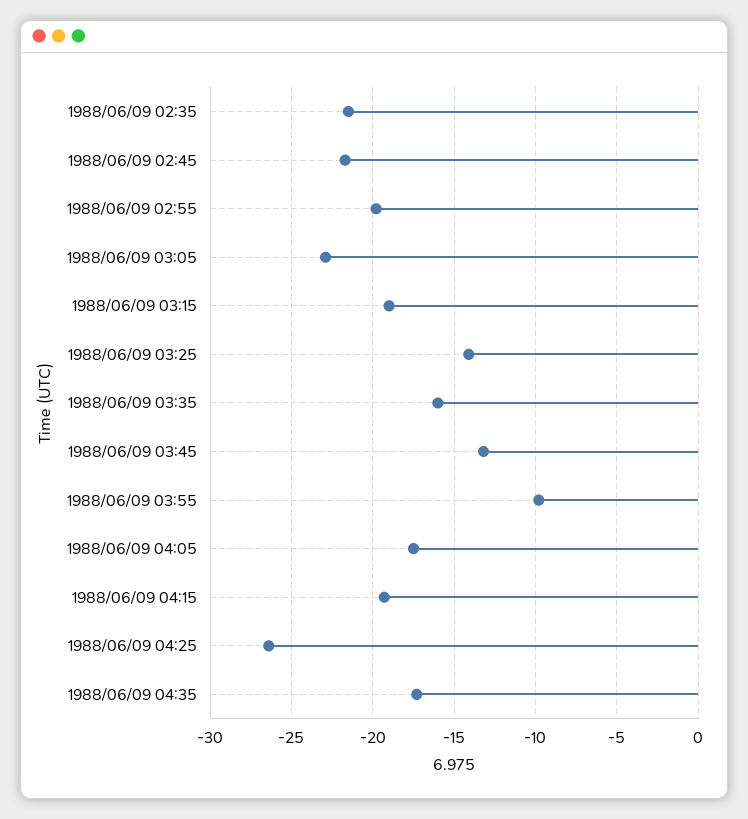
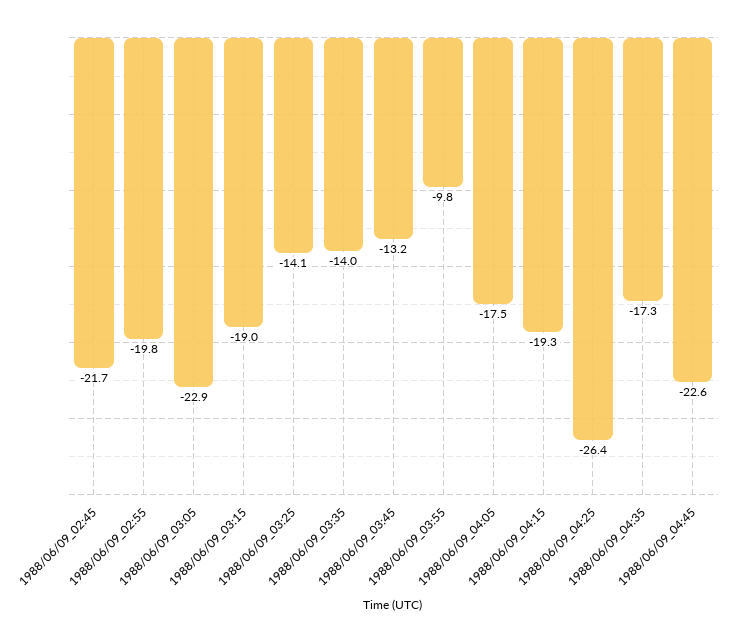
1988/06/09 02:35: -21.5 -> none
1988/06/09 03:35: -16 -> -14
1988/06/09_04:45: none -> -22.6

